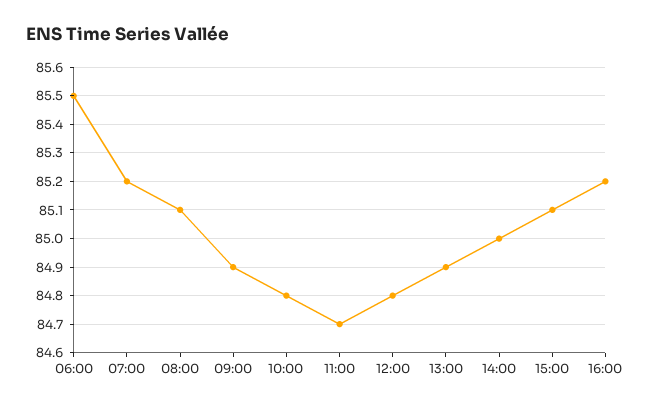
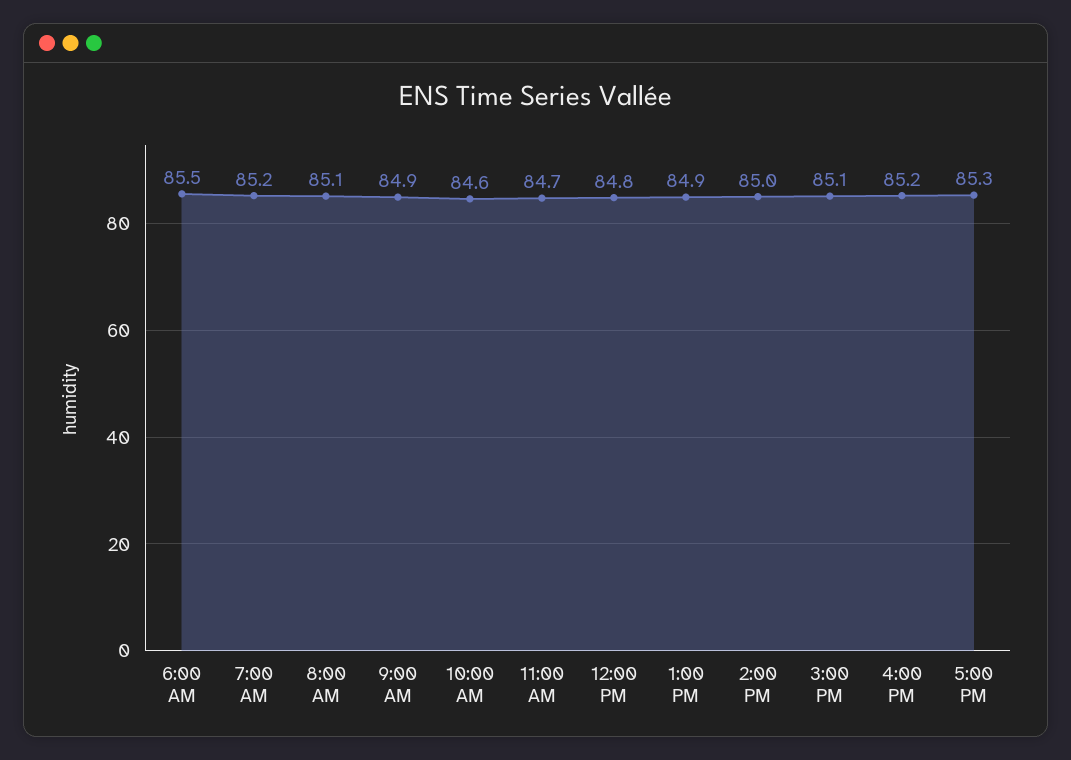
10:00: 84.8 -> 84.6
5:00 PM: none -> 85.3

